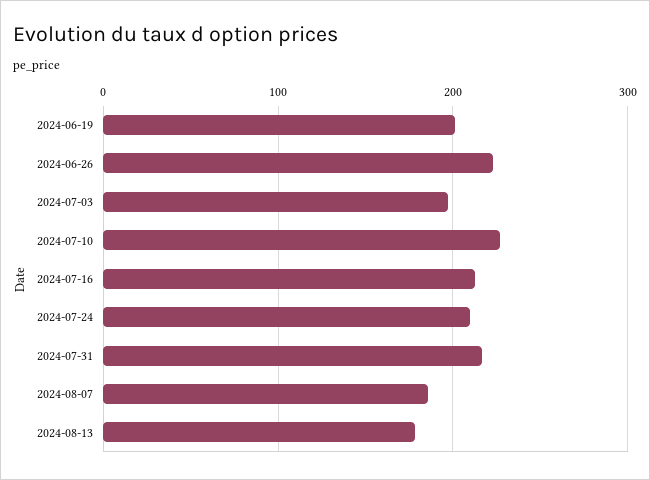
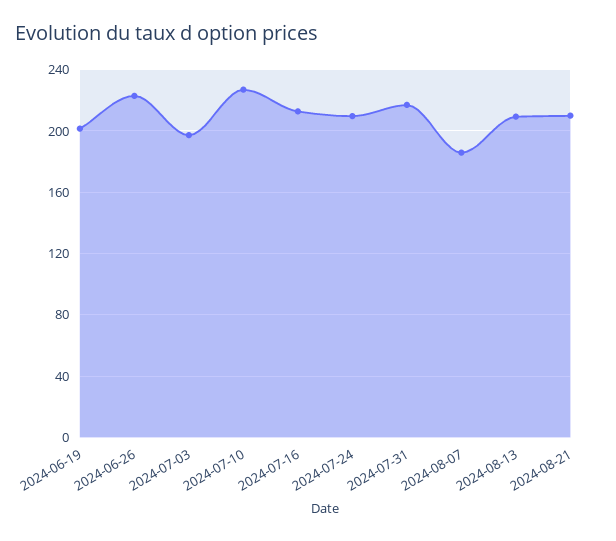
2024-08-13: 180 -> 210
2024-08-21: none -> 210

